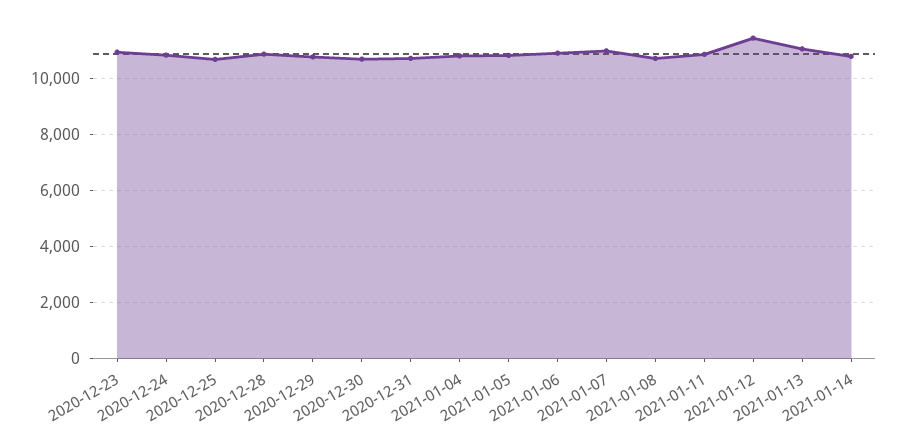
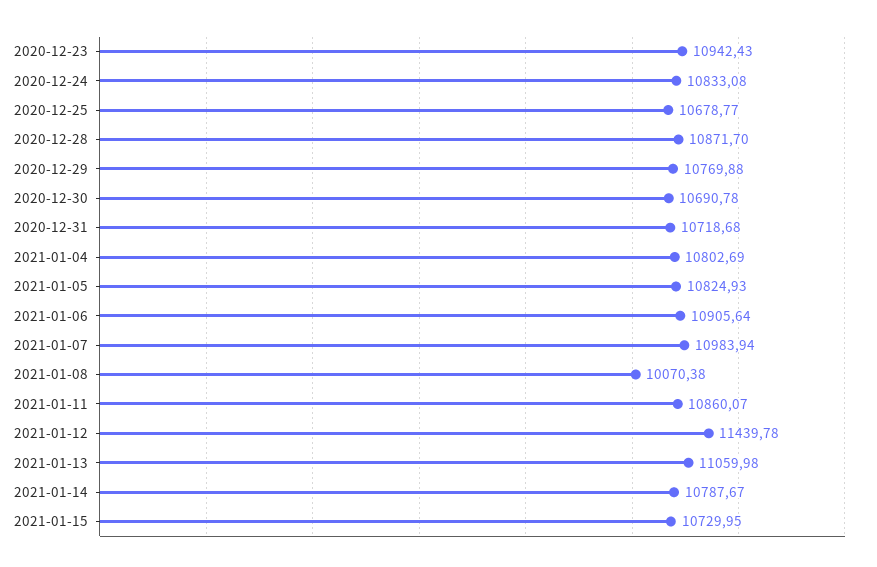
2021-01-08: 10750 -> 10070.38
2021-01-15: none -> 10729.95

